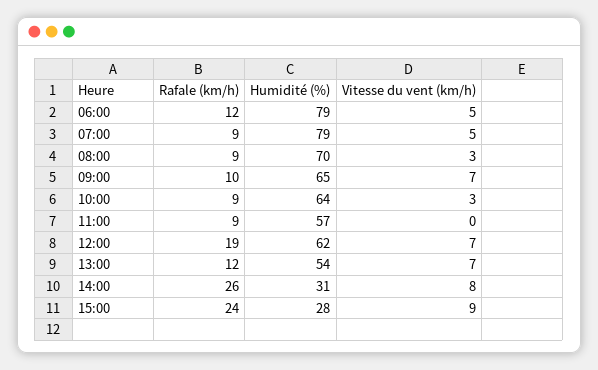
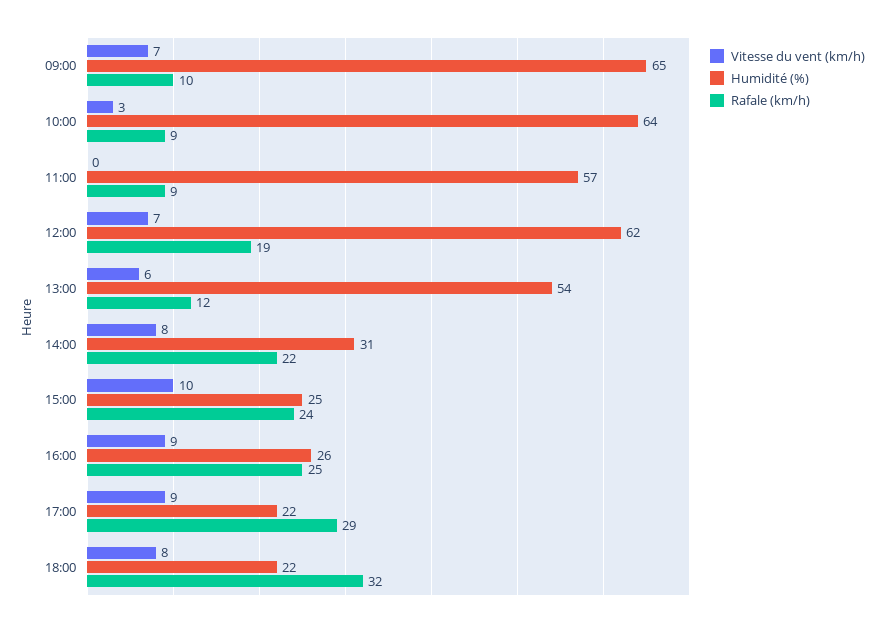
Rafale (km/h), 06:00: 12 -> none
Humidité (%), 06:00: 79 -> none
Vitesse du vent (km/h), 06:00: 5 -> none
Rafale (km/h), 07:00: 9 -> none
Humidité (%), 07:00: 79 -> none
Vitesse du vent (km/h), 07:00: 5 -> none
Rafale (km/h), 08:00: 9 -> none
Humidité (%), 08:00: 70 -> none
Vitesse du vent (km/h), 08:00: 3 -> none
Vitesse du vent (km/h), 13:00: 7 -> 6
Rafale (km/h), 14:00: 26 -> 22
Humidité (%), 15:00: 28 -> 25
Vitesse du vent (km/h), 15:00: 9 -> 10
Vitesse du vent (km/h), 16:00: none -> 9
Humidité (%), 16:00: none -> 26
Rafale (km/h), 16:00: none -> 25
Vitesse du vent (km/h), 17:00: none -> 9
Humidité (%), 17:00: none -> 22
Rafale (km/h), 17:00: none -> 29
Vitesse du vent (km/h), 18:00: none -> 8
Humidité (%), 18:00: none -> 22
Rafale (km/h), 18:00: none -> 32

